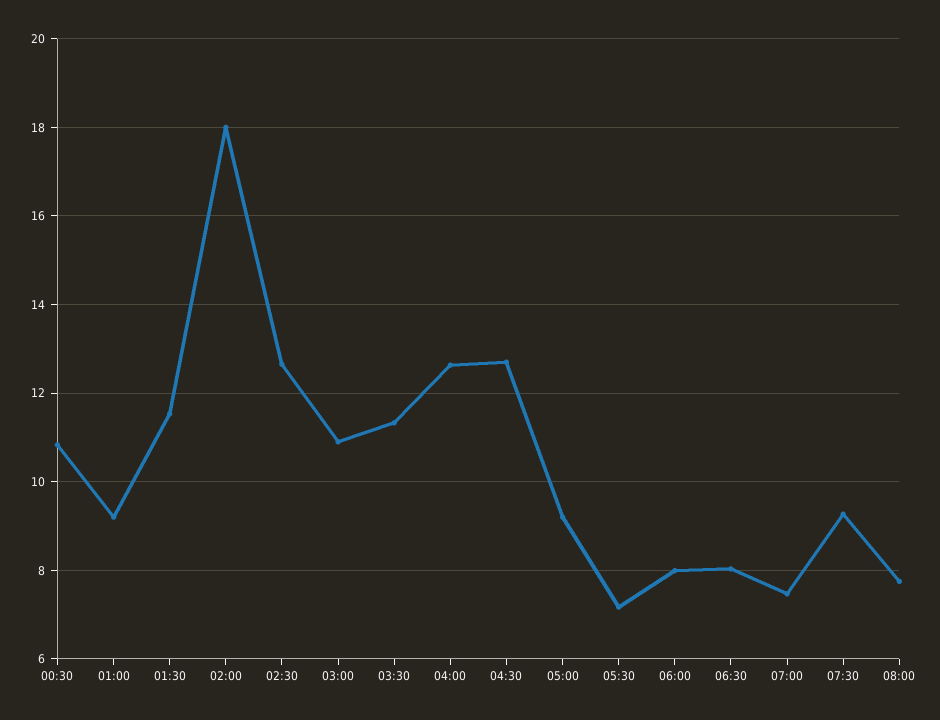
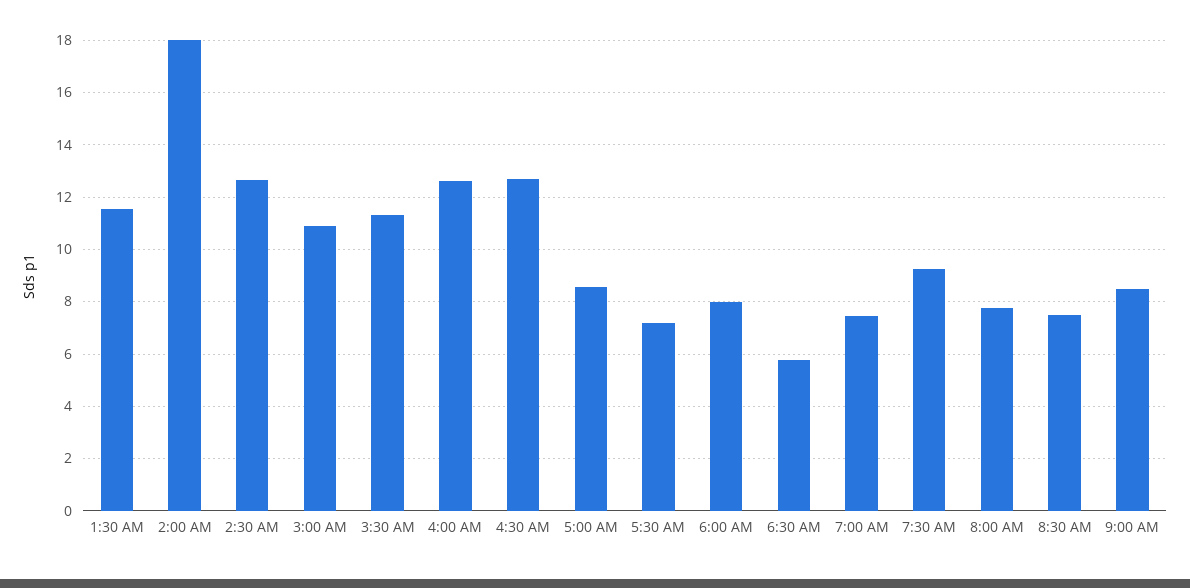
00:30: 10.8 -> none
01:00: 9.2 -> none
05:00: 9.2 -> 8.5
06:30: 8 -> 5.75
8:30 AM: none -> 7.5
9:00 AM: none -> 8.5

